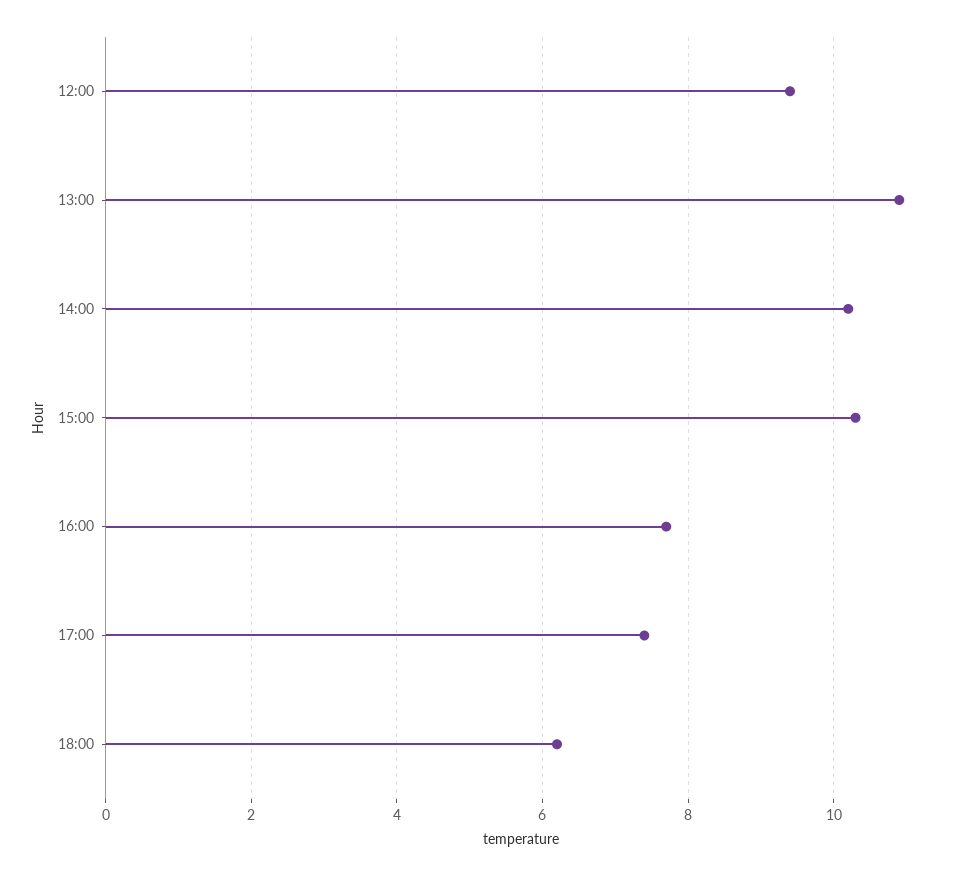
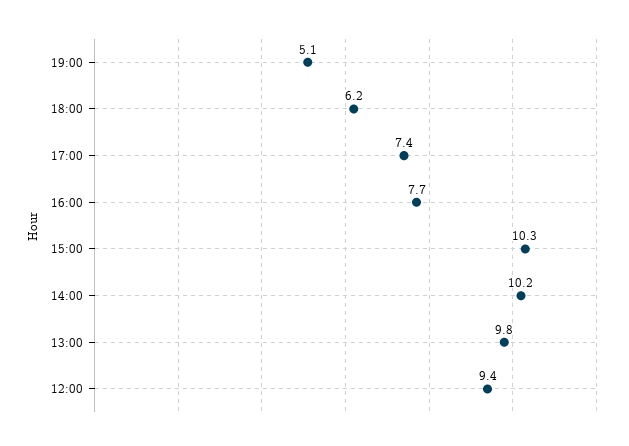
13:00: 11 -> 9.8
19:00: none -> 5.1

